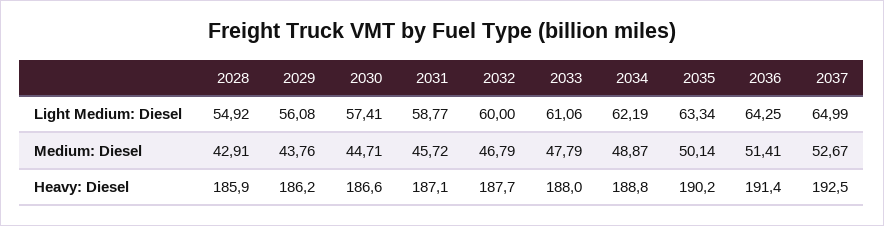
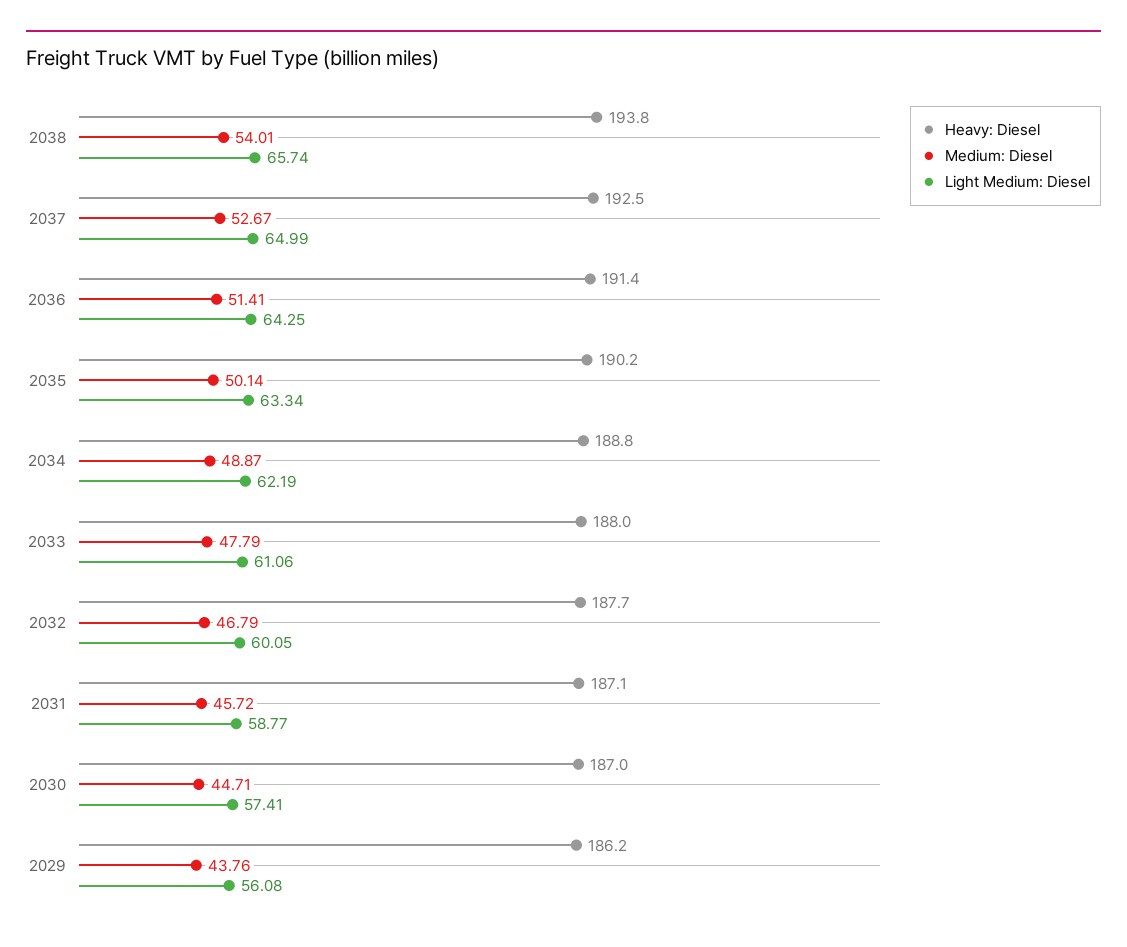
Light Medium: Diesel, 2028: 54.92 -> none
Light Medium: Diesel, 2032: 60 -> 60.05
Medium: Diesel, 2028: 42.91 -> none
Heavy: Diesel, 2028: 185.9 -> none
Heavy: Diesel, 2030: 186.6 -> 187
Heavy: Diesel, 2038: none -> 193.8
Medium: Diesel, 2038: none -> 54.01
Light Medium: Diesel, 2038: none -> 65.74

